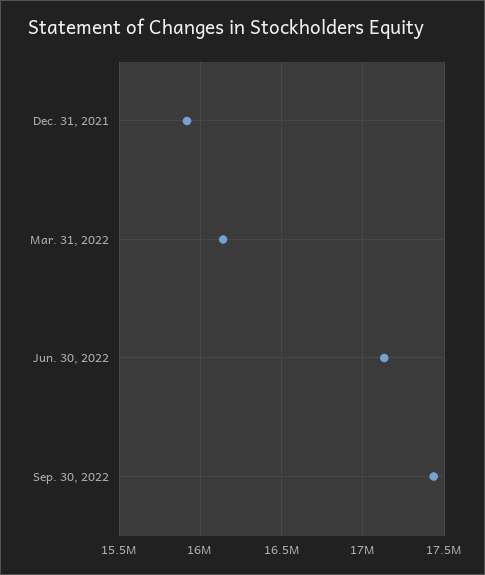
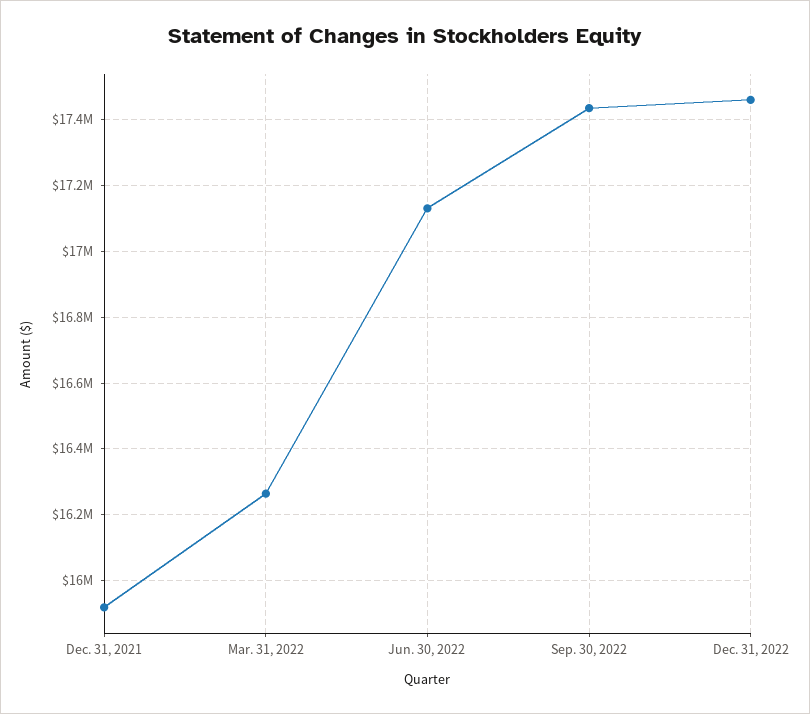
Mar. 31, 2022: 16150000 -> 16260000
Dec. 31, 2022: none -> 17460000

